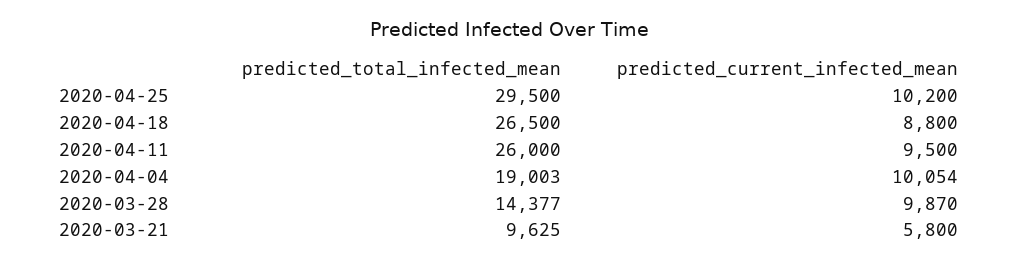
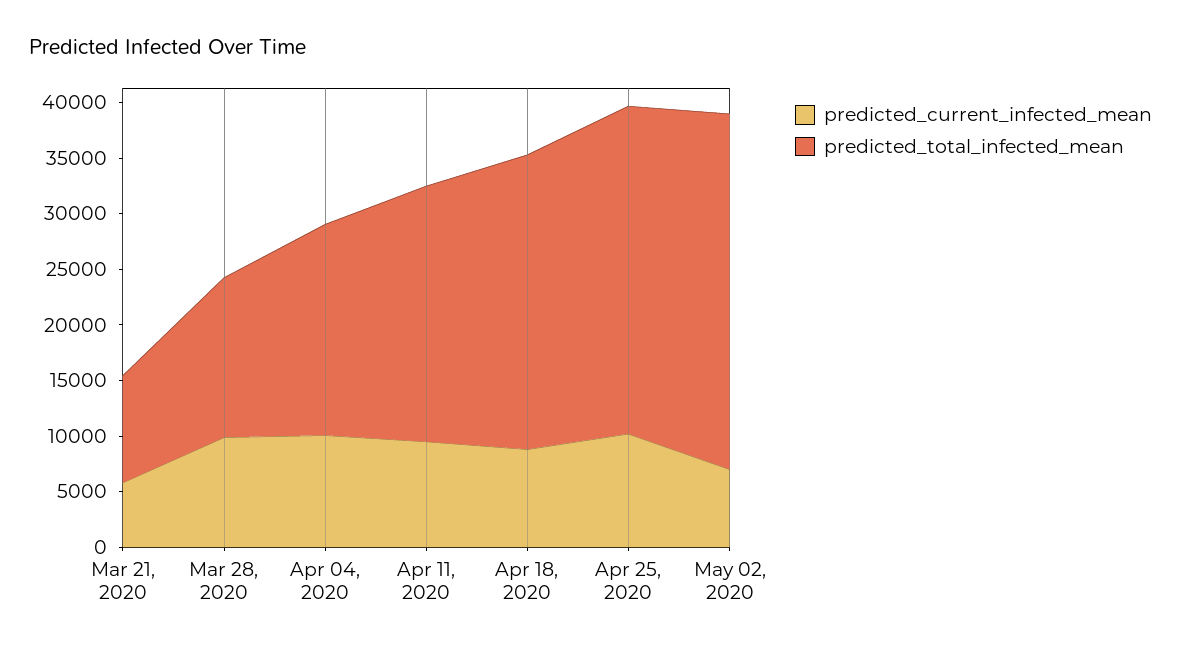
predicted_total_infected_mean, 2020-04-11: 26000 -> 23000
predicted_current_infected_mean, May 02, 2020: none -> 7000
predicted_total_infected_mean, May 02, 2020: none -> 32000

